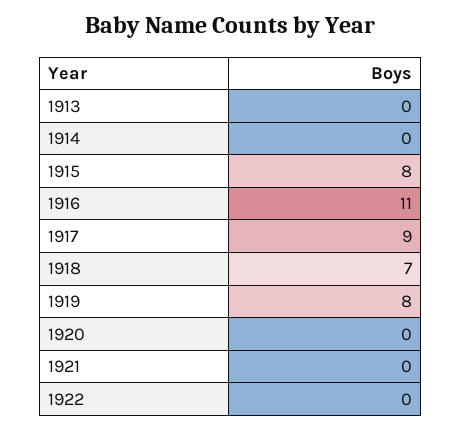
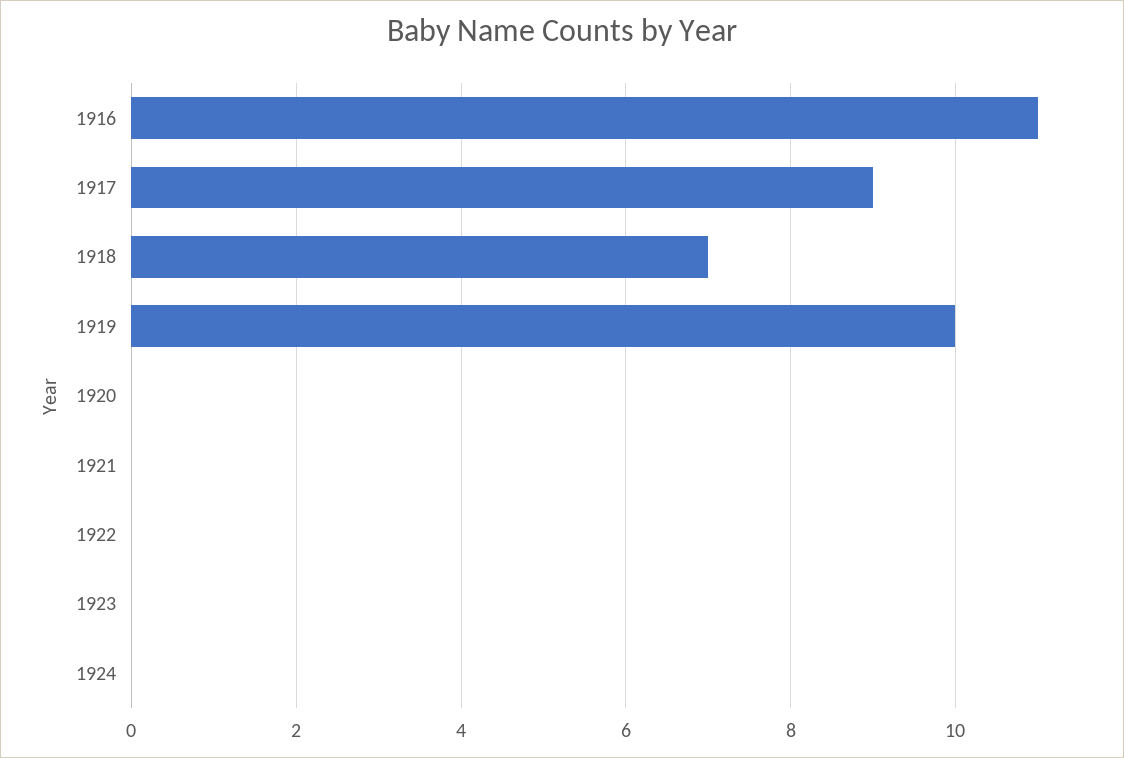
1913: 0 -> none
1914: 0 -> none
1915: 8 -> none
1919: 8 -> 10
1923: none -> 0
1924: none -> 0

